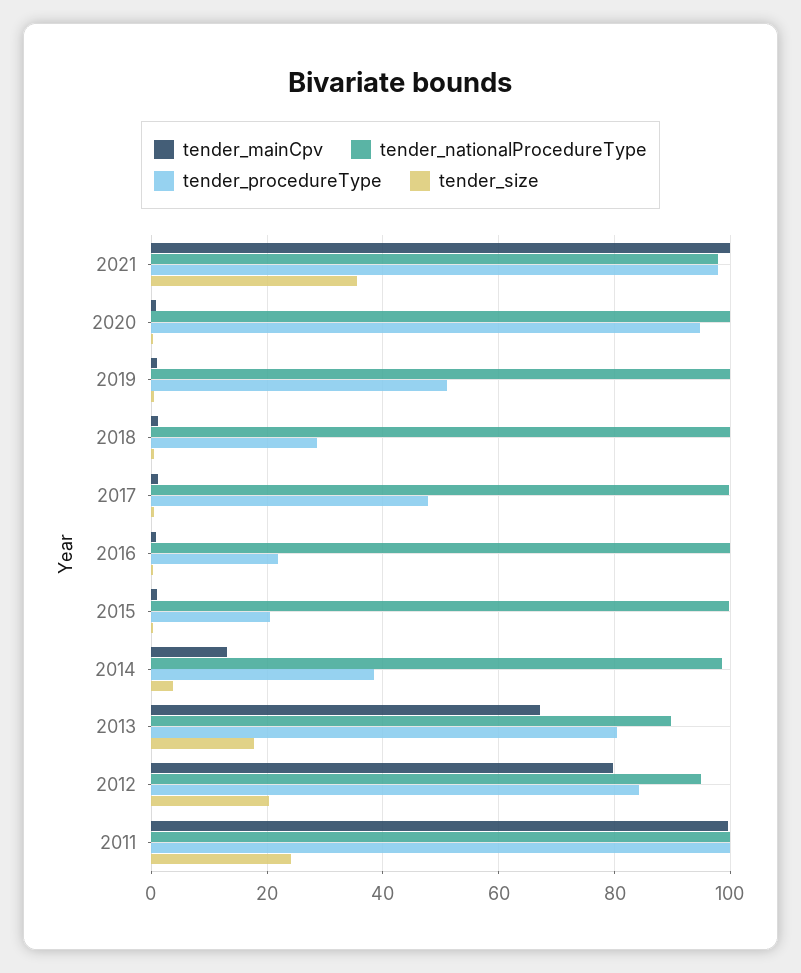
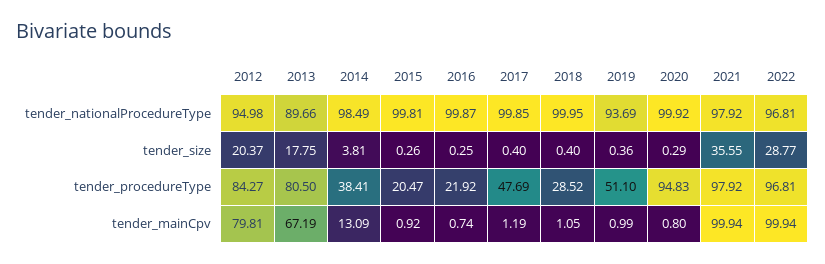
tender_nationalProcedureType, 2019: 100 -> 93.69
tender_mainCpv, 2011: 100 -> none
tender_nationalProcedureType, 2011: 100 -> none
tender_procedureType, 2011: 100 -> none
tender_size, 2011: 24 -> none
tender_nationalProcedureType, 2022: none -> 96.81
tender_size, 2022: none -> 28.77
tender_procedureType, 2022: none -> 96.81
tender_mainCpv, 2022: none -> 99.94

